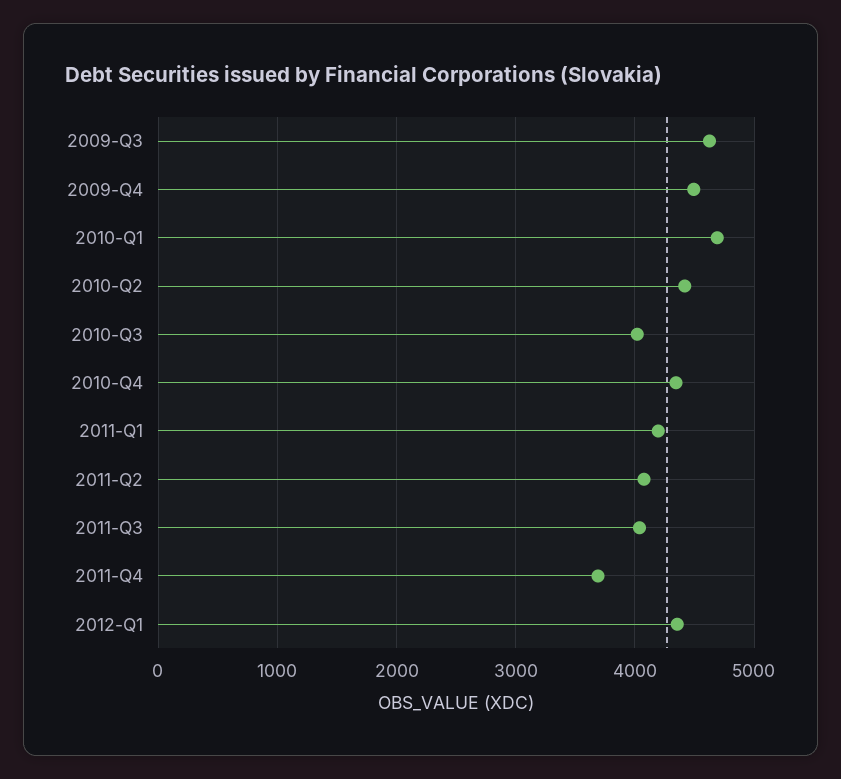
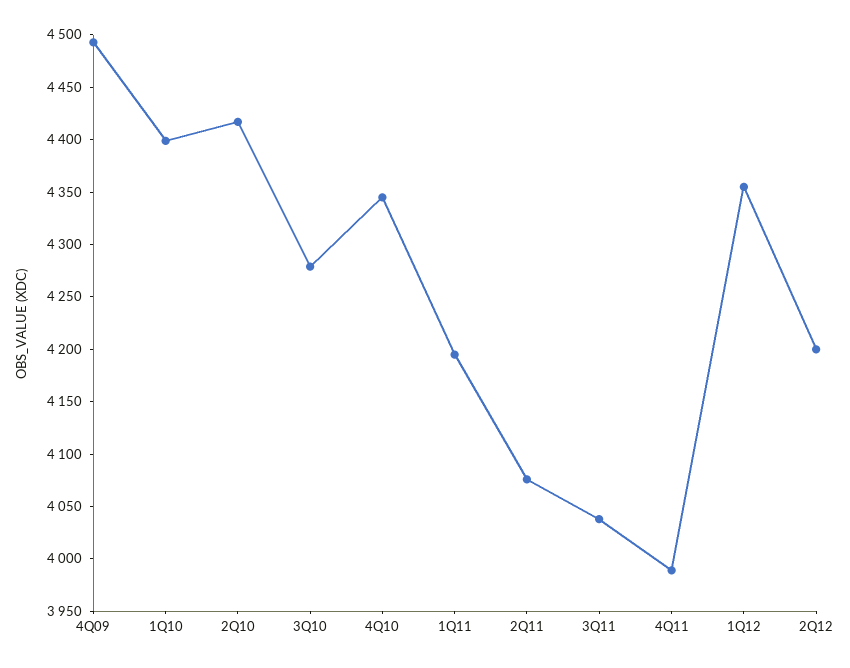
2009-Q3: 4600 -> none
2010-Q1: 4700 -> 4400
2010-Q3: 4000 -> 4280
2011-Q4: 3700 -> 3990
2Q12: none -> 4200

